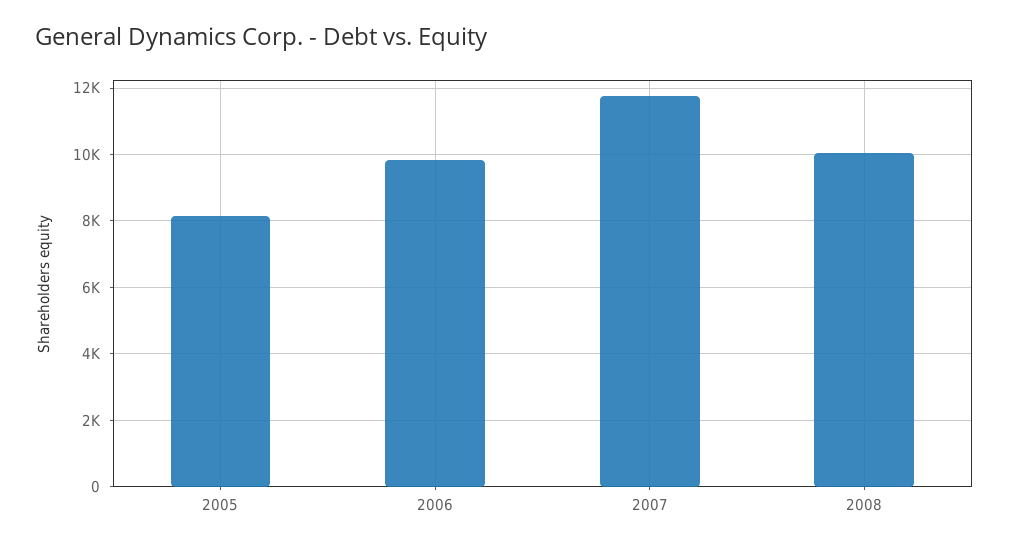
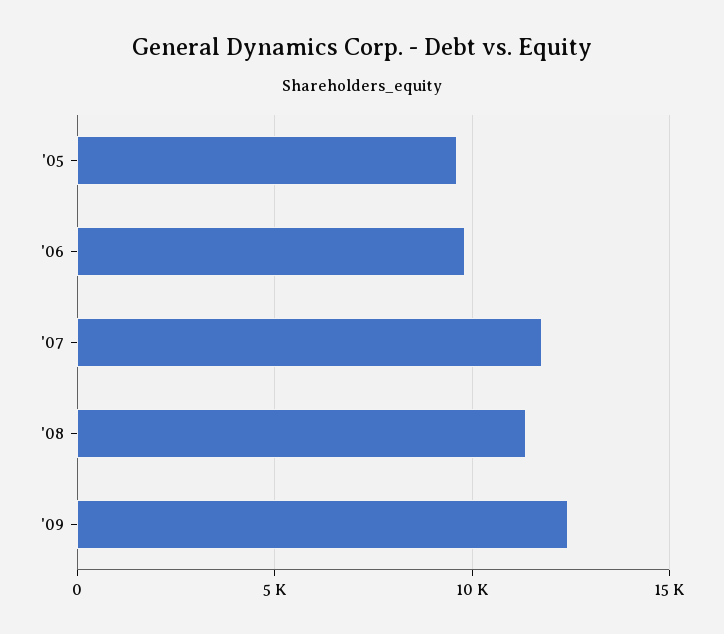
2005: 8200 -> 9500
2008: 10000 -> 11500
'09: none -> 12500

